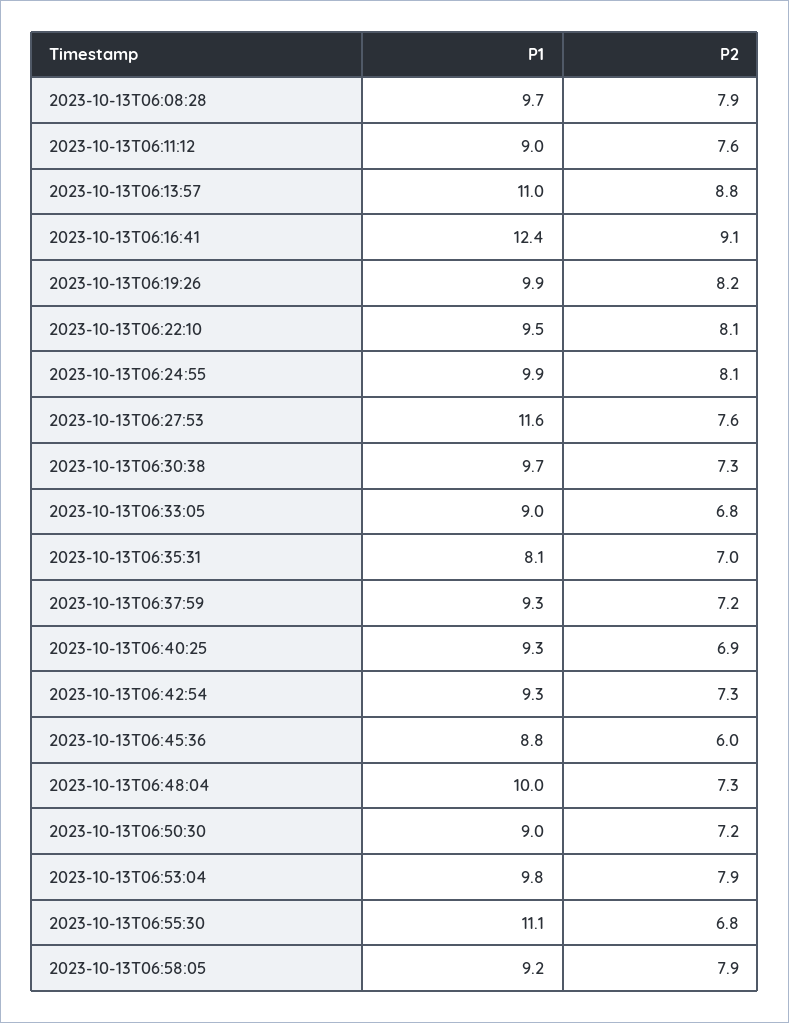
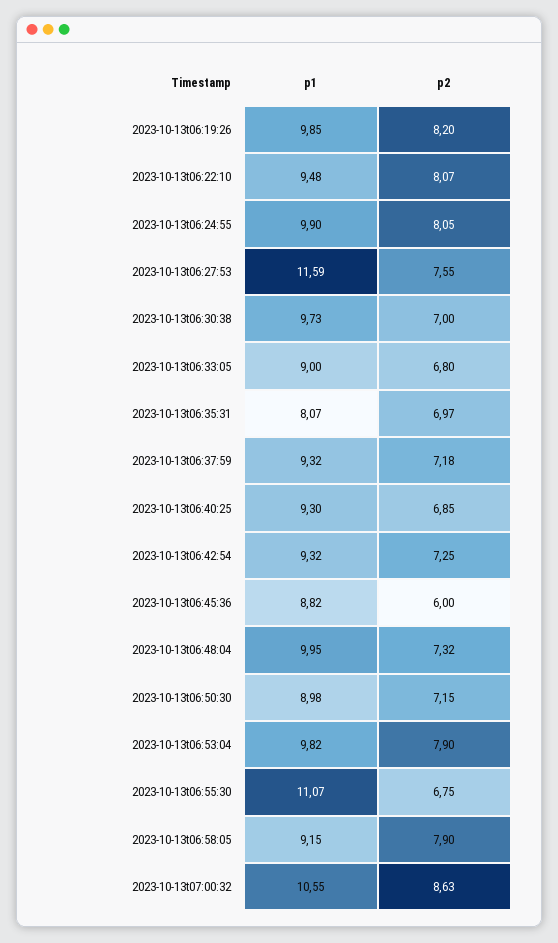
P1, 2023-10-13T06:08:28: 9.7 -> none
P2, 2023-10-13T06:08:28: 7.9 -> none
P1, 2023-10-13T06:11:12: 9 -> none
P2, 2023-10-13T06:11:12: 7.6 -> none
P1, 2023-10-13T06:13:57: 11 -> none
P2, 2023-10-13T06:13:57: 8.8 -> none
P1, 2023-10-13T06:16:41: 12.4 -> none
P2, 2023-10-13T06:16:41: 9.1 -> none
P2, 2023-10-13T06:30:38: 7.3 -> 7
P1, 2023-10-13t07:00:32: none -> 10.55
P2, 2023-10-13t07:00:32: none -> 8.63

